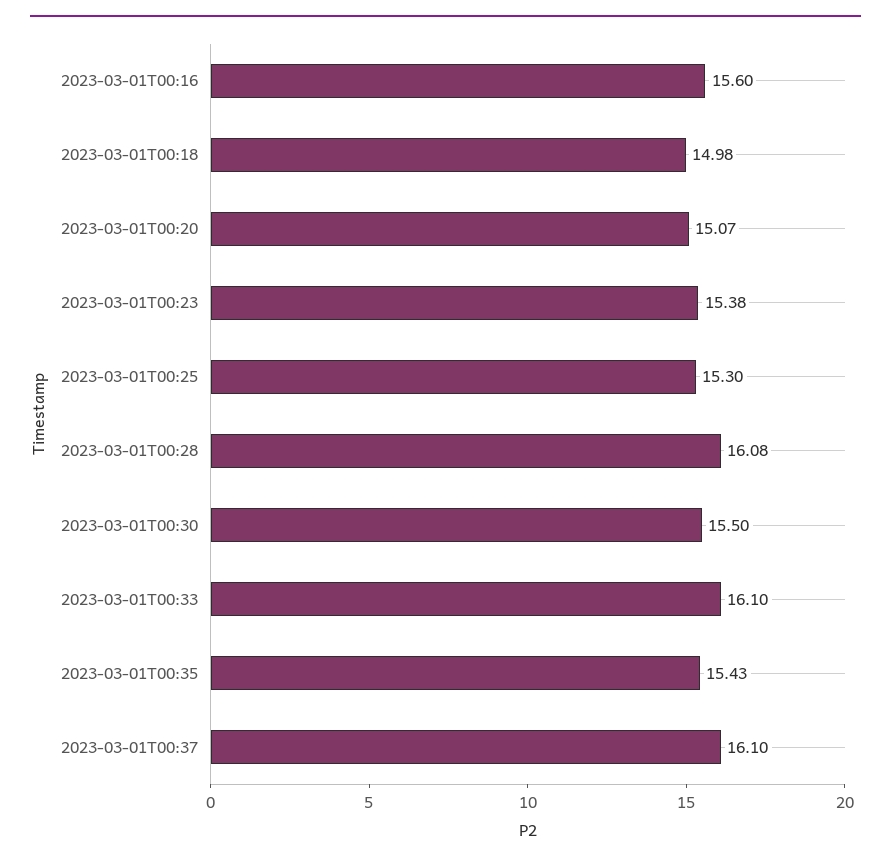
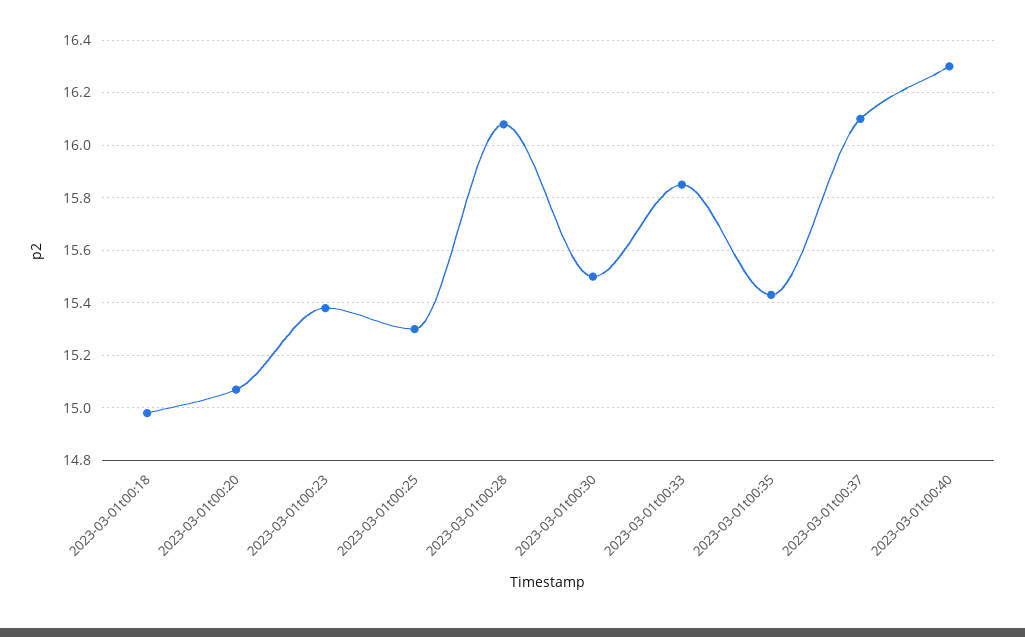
2023-03-01T00:16: 15.6 -> none
2023-03-01T00:33: 16.1 -> 15.85
2023-03-01t00:40: none -> 16.3

